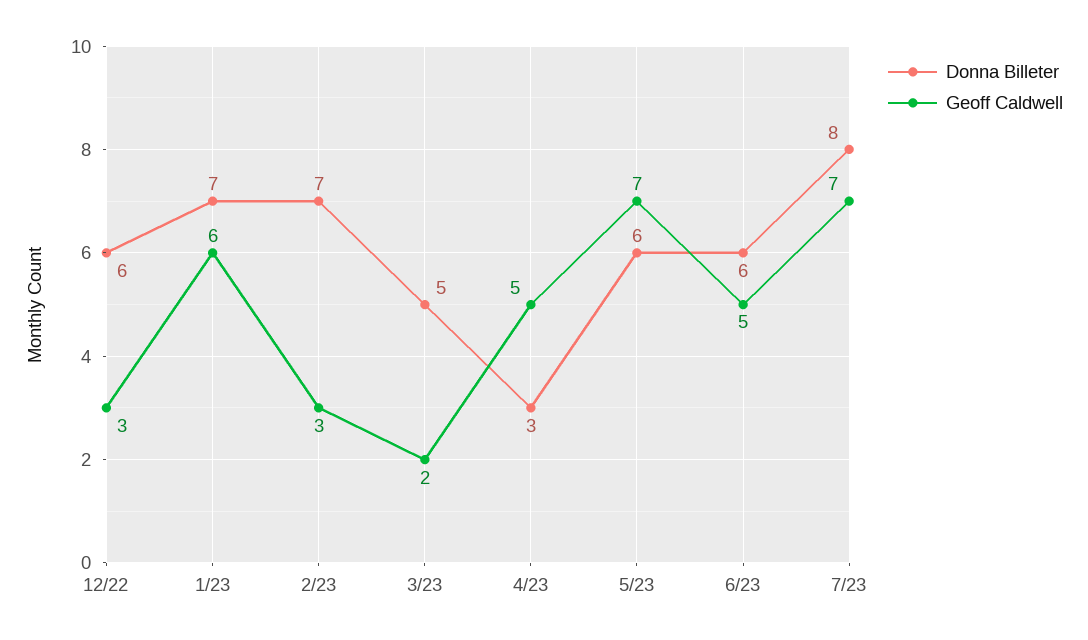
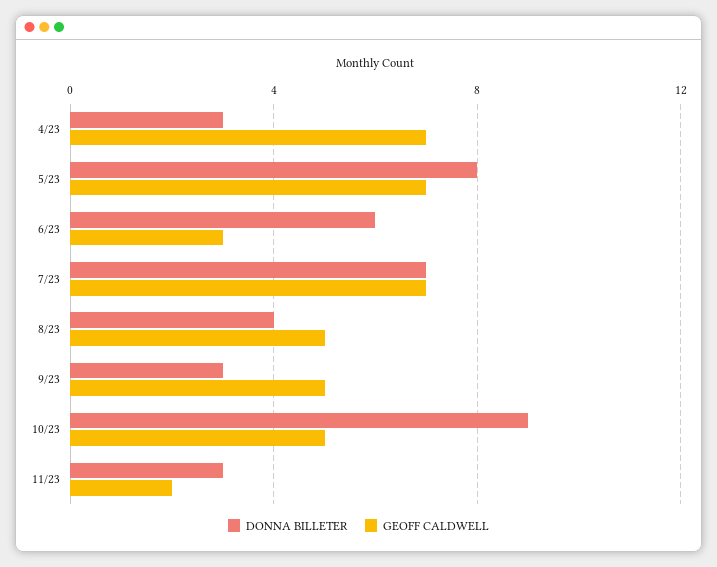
Donna Billeter, 12/22: 6 -> none
Geoff Caldwell, 12/22: 3 -> none
Donna Billeter, 1/23: 7 -> none
Geoff Caldwell, 1/23: 6 -> none
Donna Billeter, 2/23: 7 -> none
Geoff Caldwell, 2/23: 3 -> none
Donna Billeter, 3/23: 5 -> none
Geoff Caldwell, 3/23: 2 -> none
Geoff Caldwell, 4/23: 5 -> 7
Donna Billeter, 5/23: 6 -> 8
Geoff Caldwell, 6/23: 5 -> 3
Donna Billeter, 7/23: 8 -> 7
Donna Billeter, 8/23: none -> 4
Geoff Caldwell, 8/23: none -> 5
Donna Billeter, 9/23: none -> 3
Geoff Caldwell, 9/23: none -> 5
Donna Billeter, 10/23: none -> 9
Geoff Caldwell, 10/23: none -> 5
Donna Billeter, 11/23: none -> 3
Geoff Caldwell, 11/23: none -> 2

